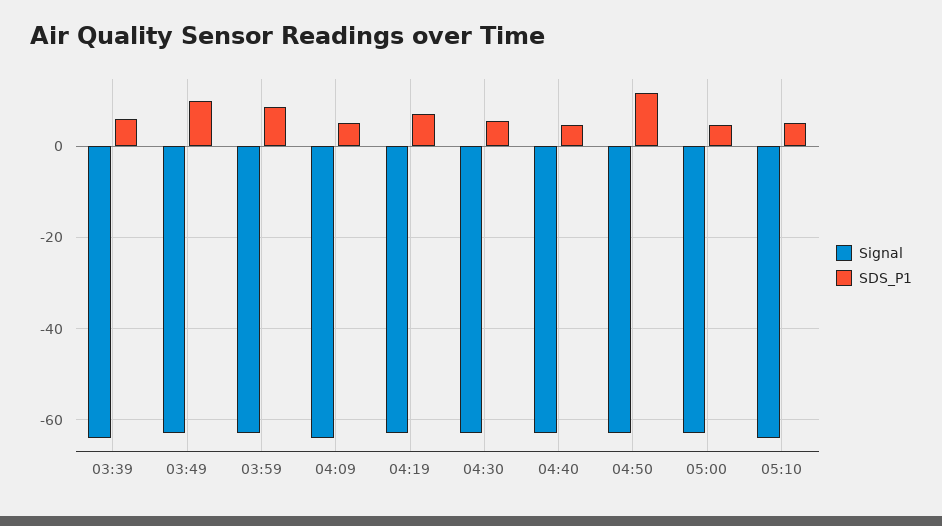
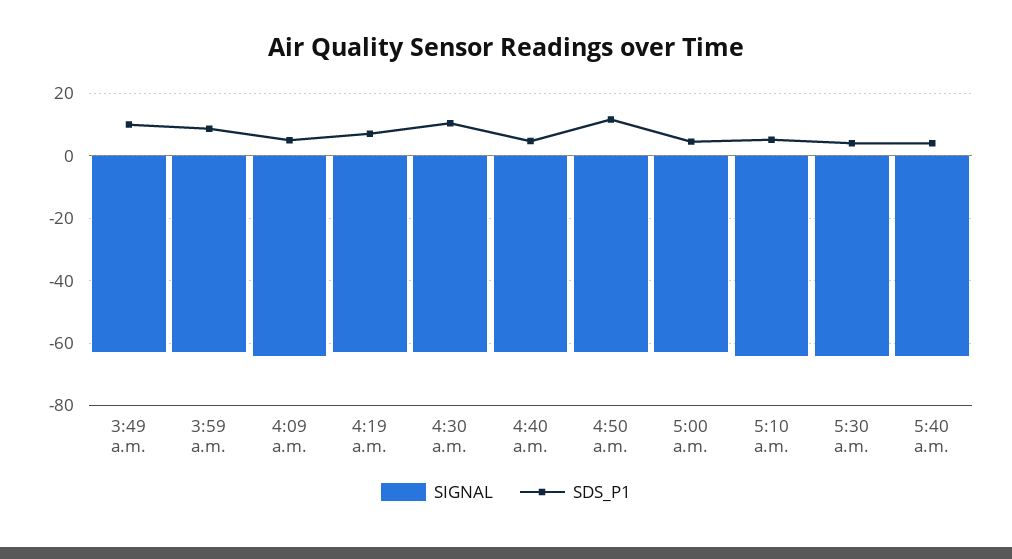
Signal, 03:39: -64 -> none
SDS_P1, 03:39: 6 -> none
SDS_P1, 04:30: 6 -> 10
Signal, 5:30 a.m.: none -> -64
SDS_P1, 5:30 a.m.: none -> 4
Signal, 5:40 a.m.: none -> -64
SDS_P1, 5:40 a.m.: none -> 4

